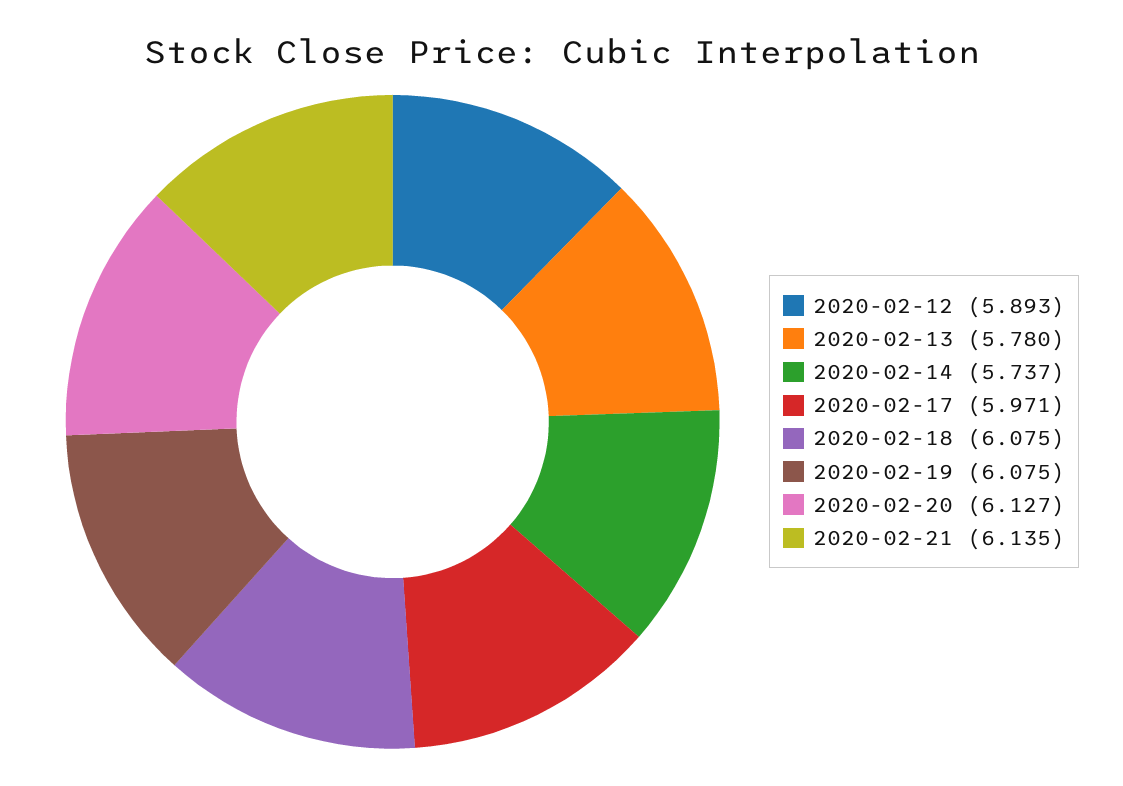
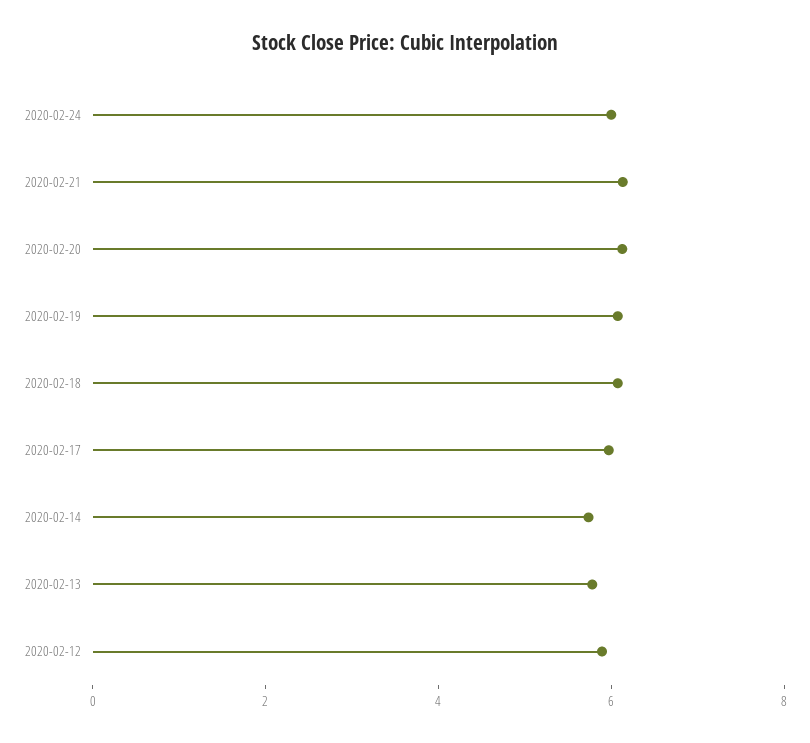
2020-02-24: none -> 6

